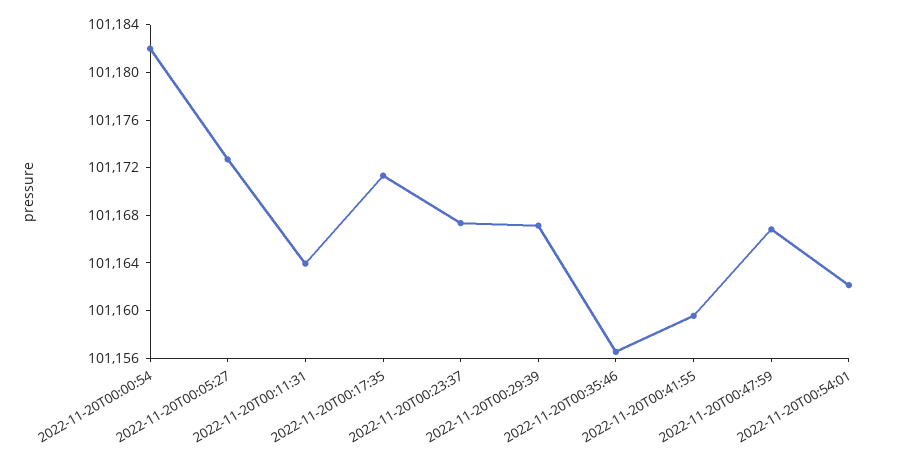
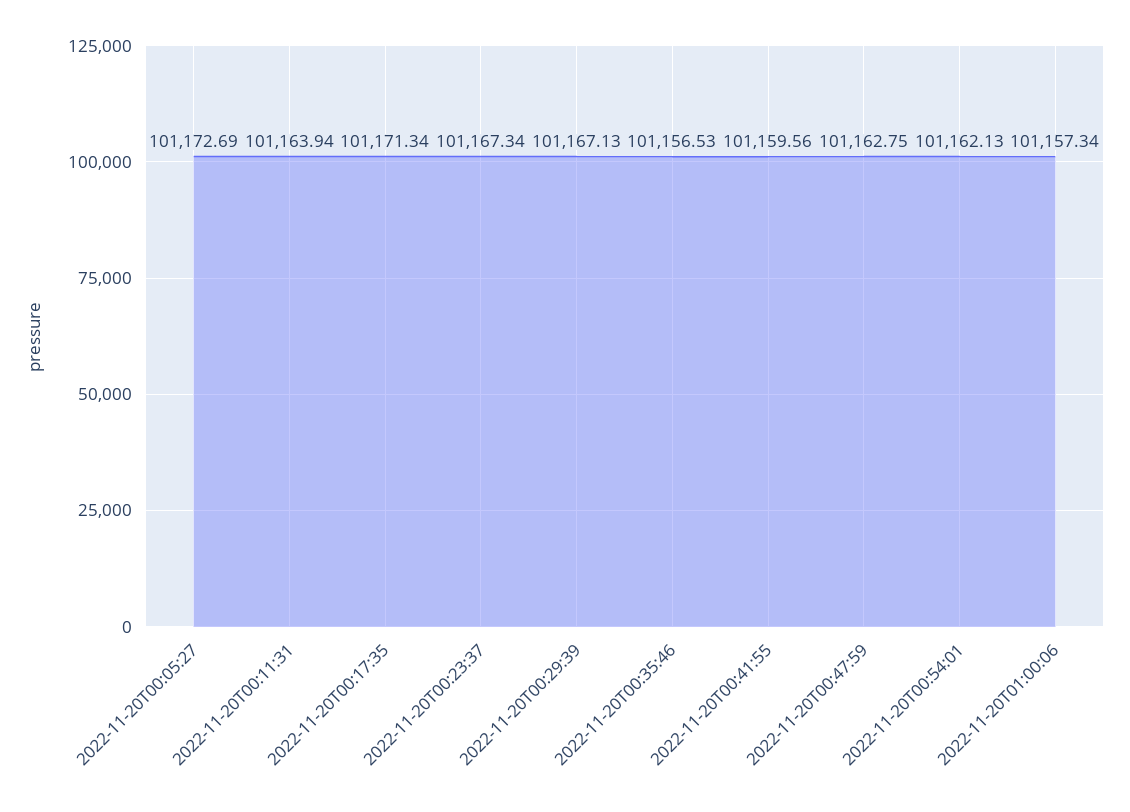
2022-11-20T00:00:54: 101182 -> none
2022-11-20T00:47:59: 101167 -> 101162.75
2022-11-20T01:00:06: none -> 101157.34

